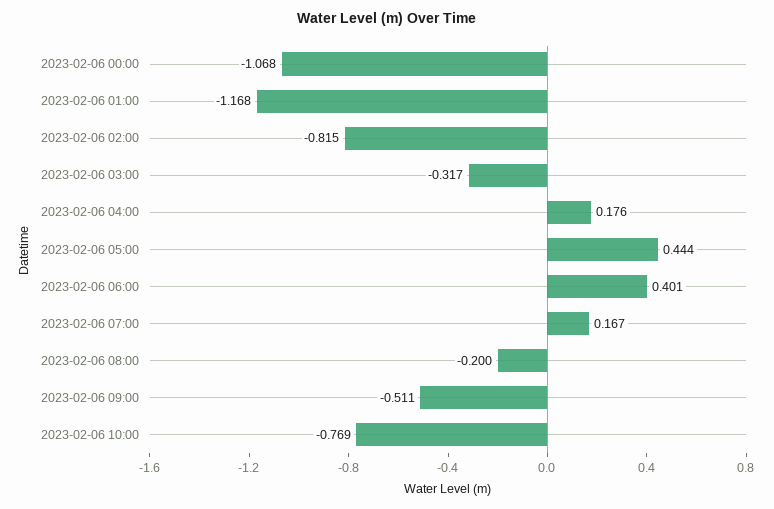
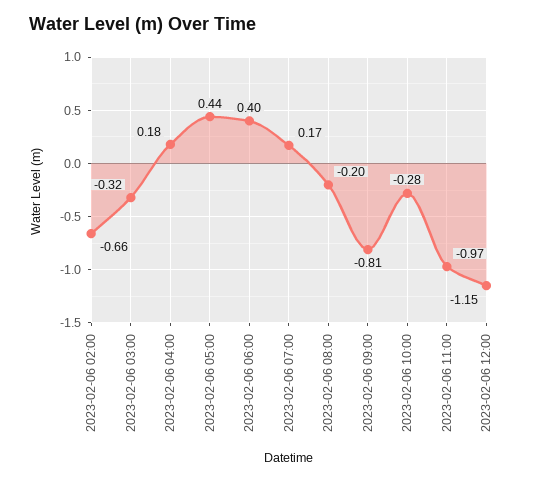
2023-02-06 00:00: -1.068 -> none
2023-02-06 01:00: -1.168 -> none
2023-02-06 02:00: -0.815 -> -0.66
2023-02-06 09:00: -0.511 -> -0.81
2023-02-06 10:00: -0.769 -> -0.28
2023-02-06 11:00: none -> -0.97
2023-02-06 12:00: none -> -1.15

